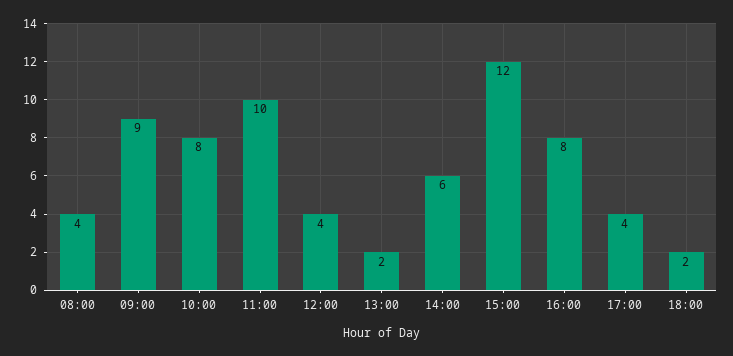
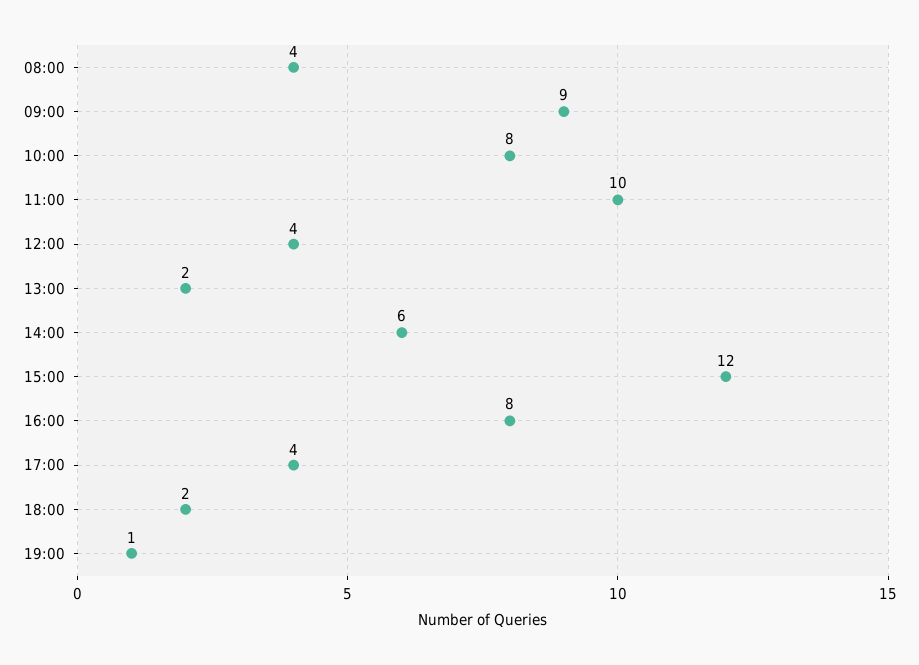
19:00: none -> 1

